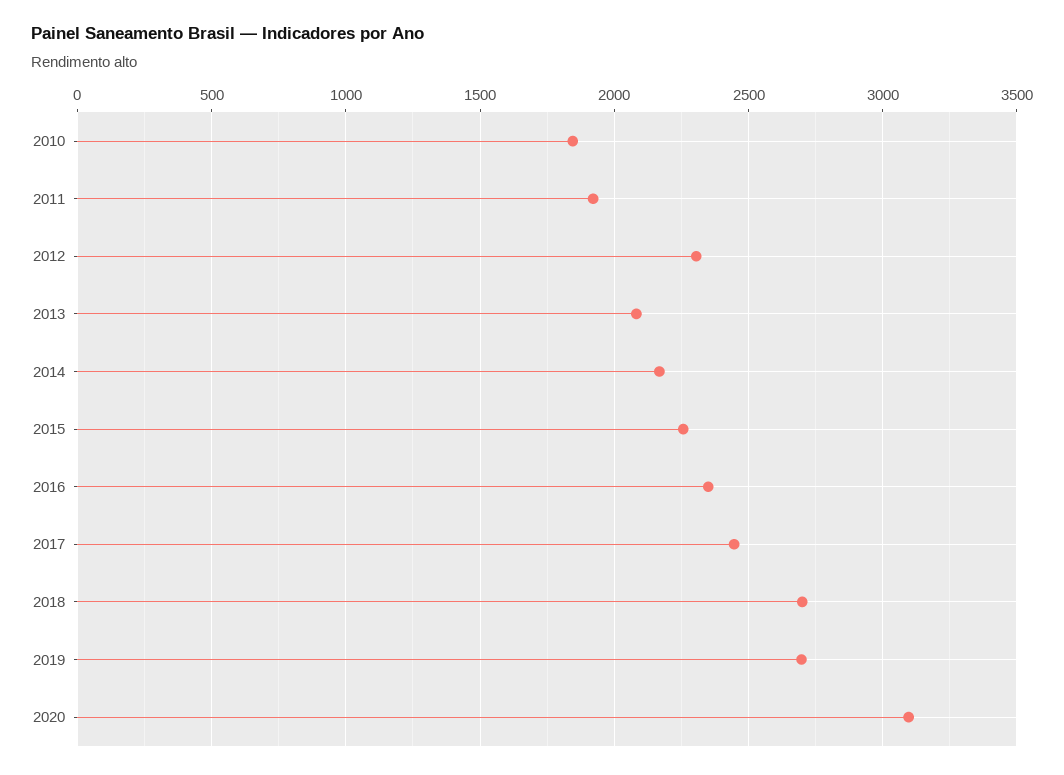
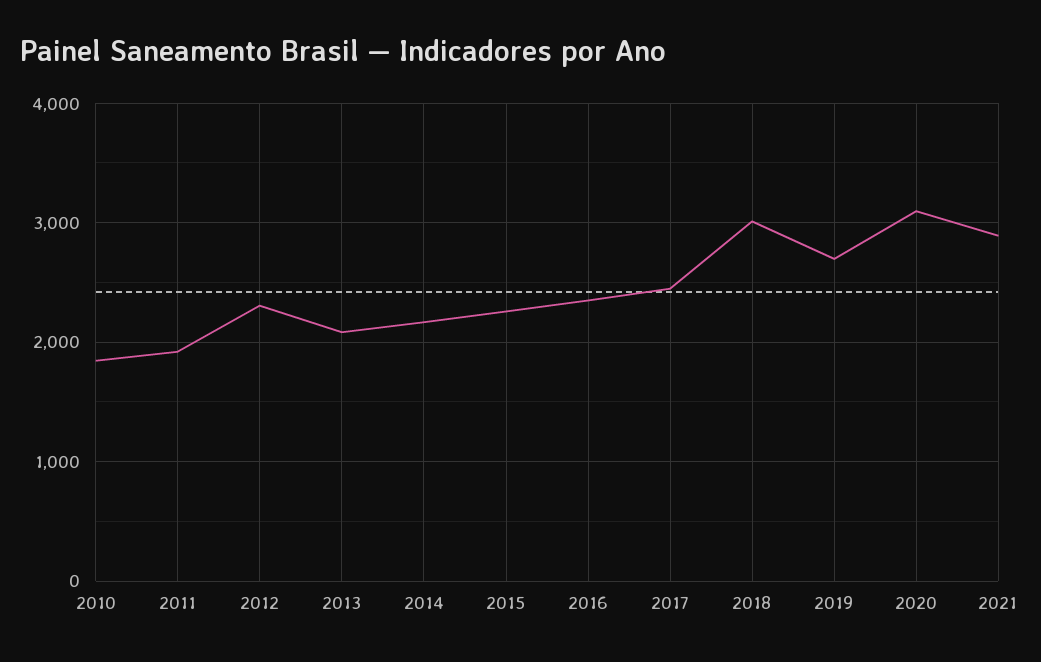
2018: 2700 -> 3000
2021: none -> 2900

